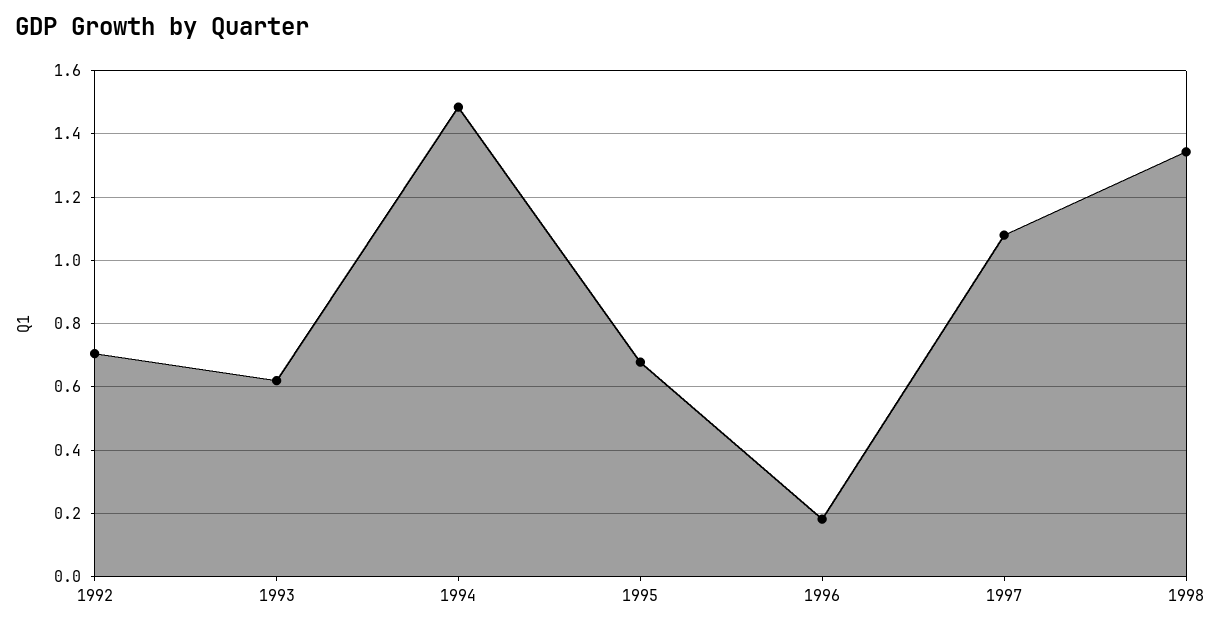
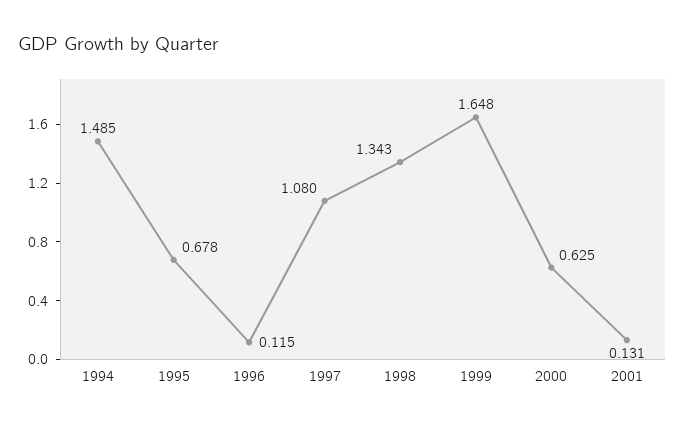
1992: 0.7 -> none
1993: 0.62 -> none
1996: 0.18 -> 0.115
1999: none -> 1.648
2000: none -> 0.625
2001: none -> 0.131

